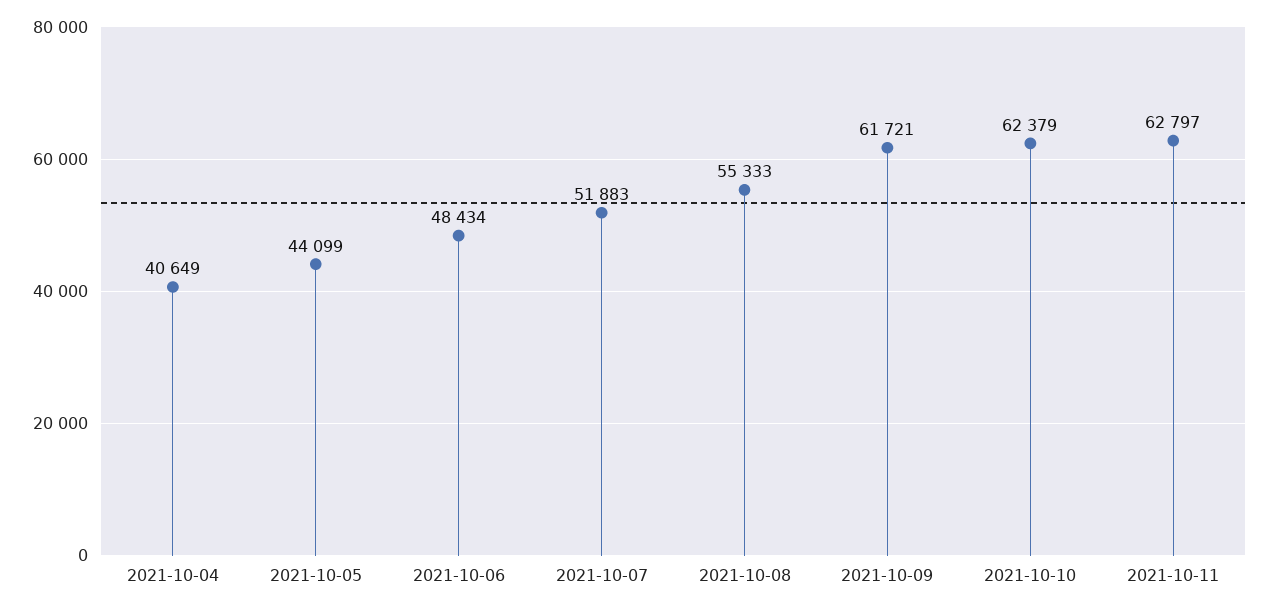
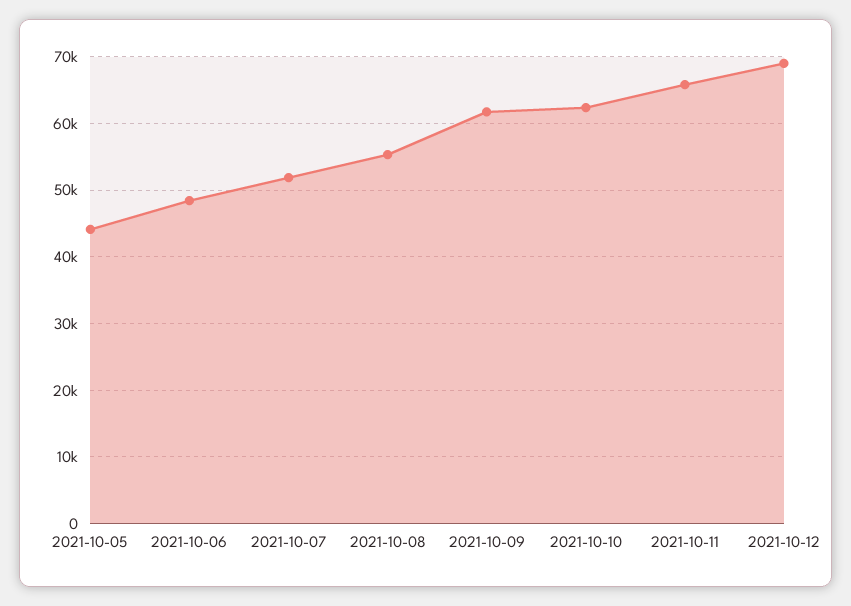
2021-10-04: 40649 -> none
2021-10-11: 62797 -> 66000
2021-10-12: none -> 69000

